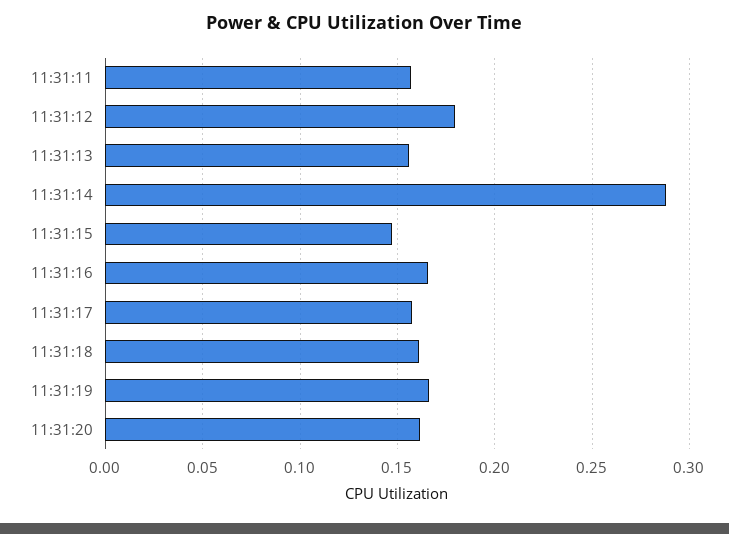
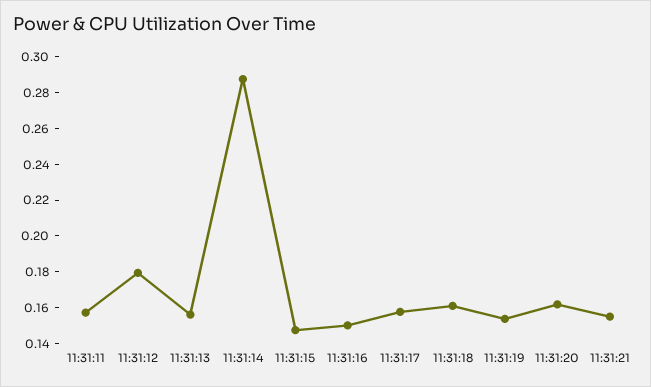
11:31:16: 0.165 -> 0.15
11:31:19: 0.165 -> 0.155
11:31:21: none -> 0.155

